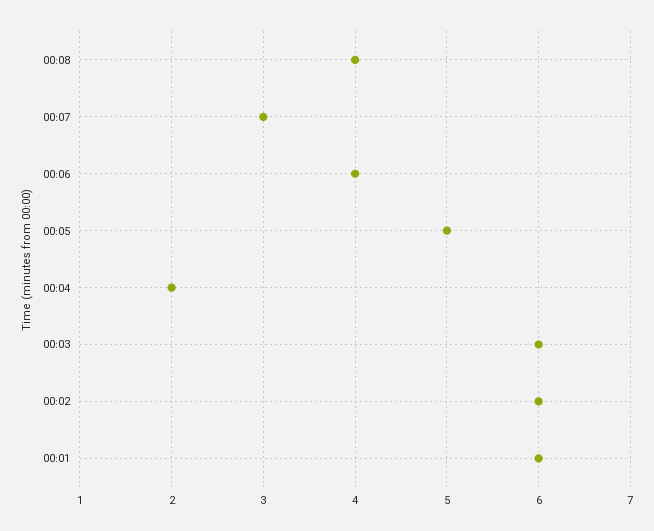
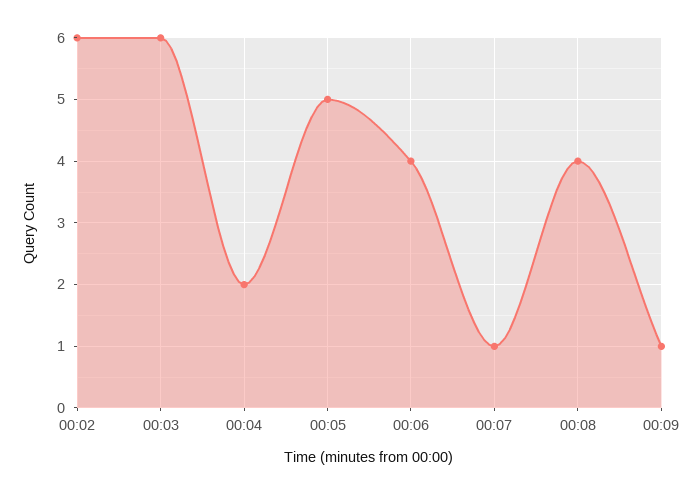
00:07: 3 -> 1
00:01: 6 -> none
00:09: none -> 1

